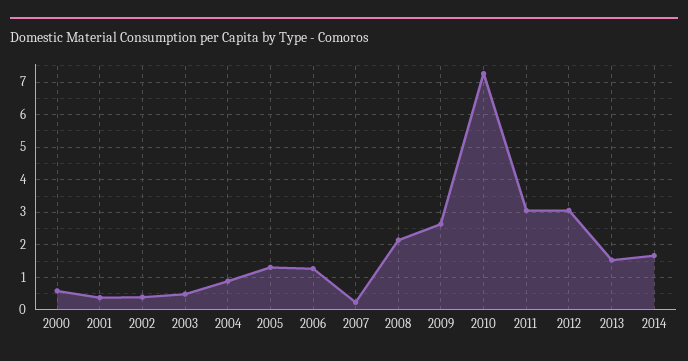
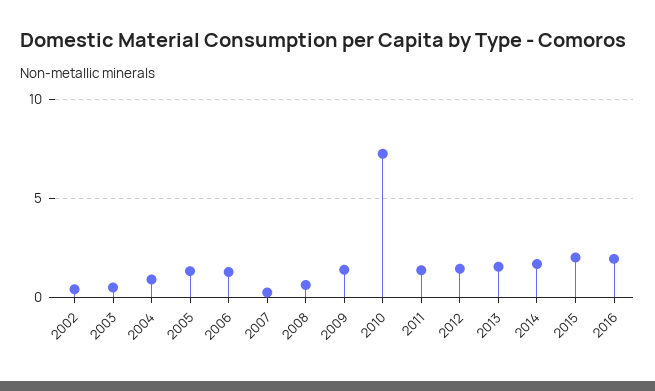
2000: 0.6 -> none
2001: 0.4 -> none
2008: 2.2 -> 0.5
2009: 2.6 -> 1.5
2011: 3 -> 1.5
2012: 3 -> 1.5
2015: none -> 2
2016: none -> 2

